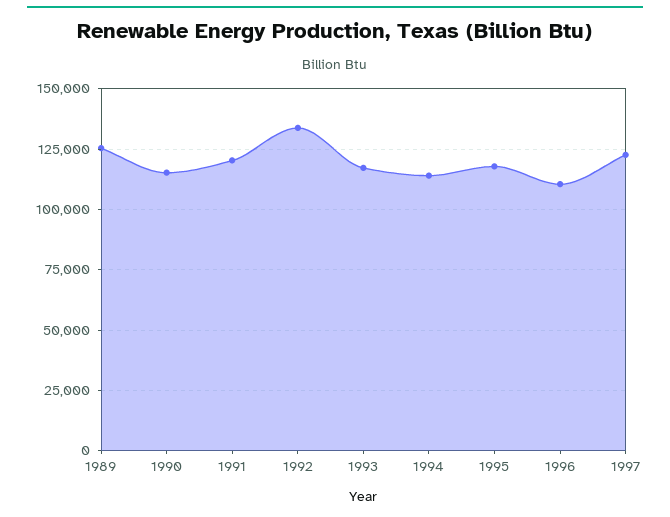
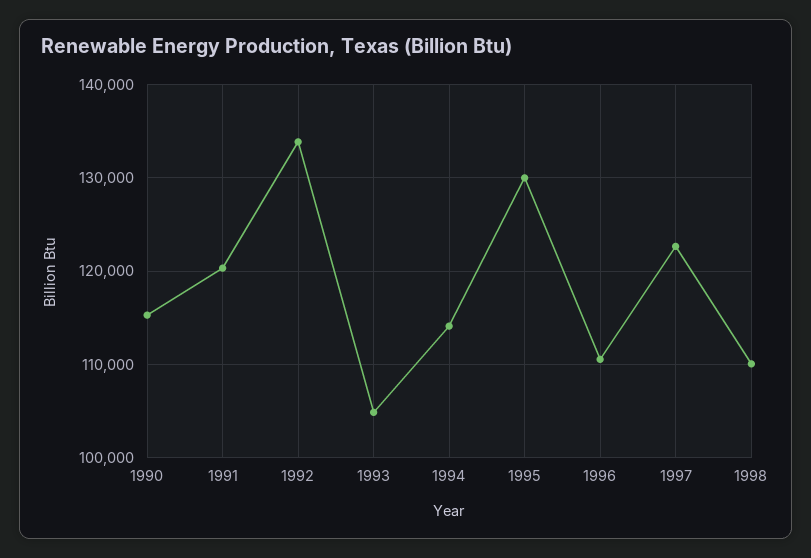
1989: 125000 -> none
1993: 117500 -> 105000
1995: 117500 -> 130000
1998: none -> 110000

